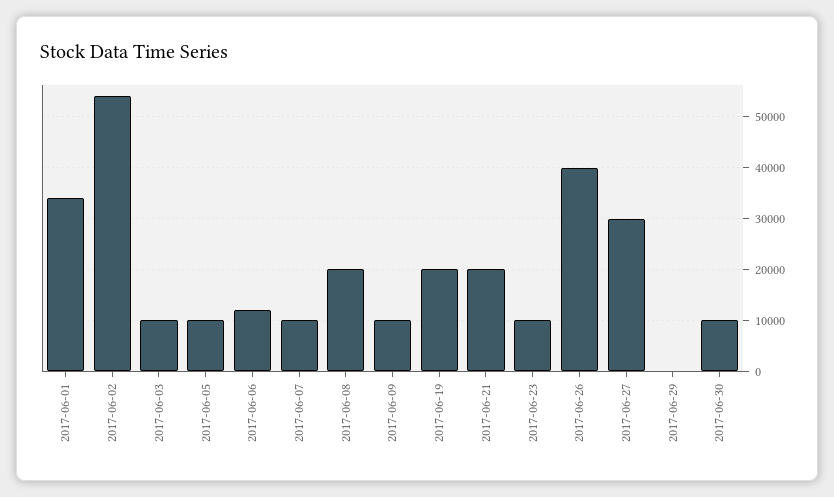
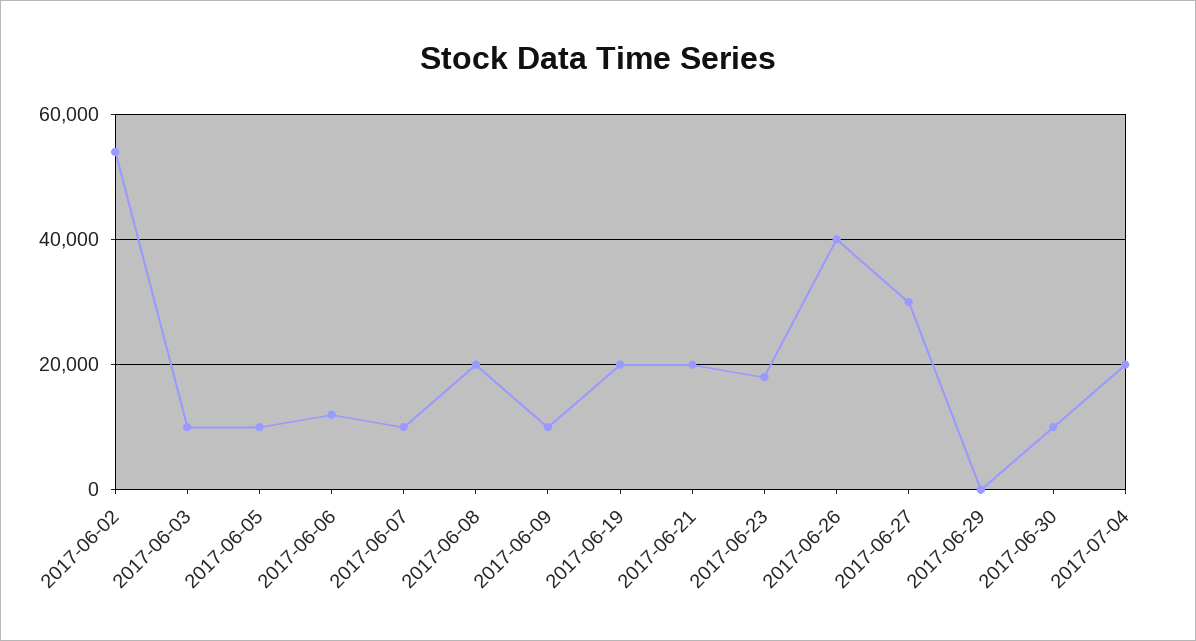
2017-06-01: 34000 -> none
2017-06-23: 10000 -> 18000
2017-07-04: none -> 20000

